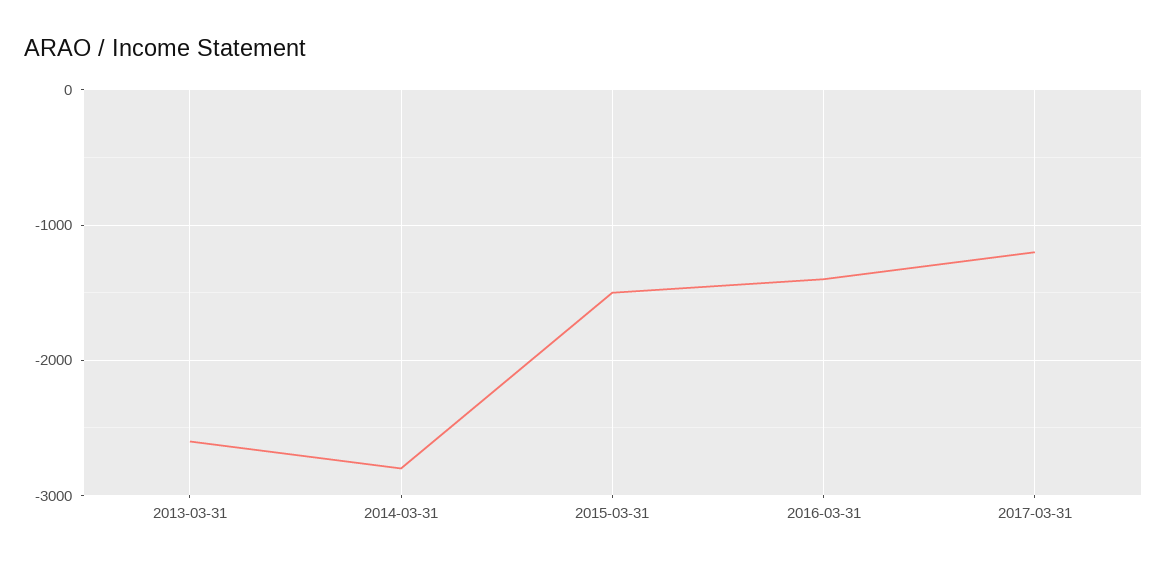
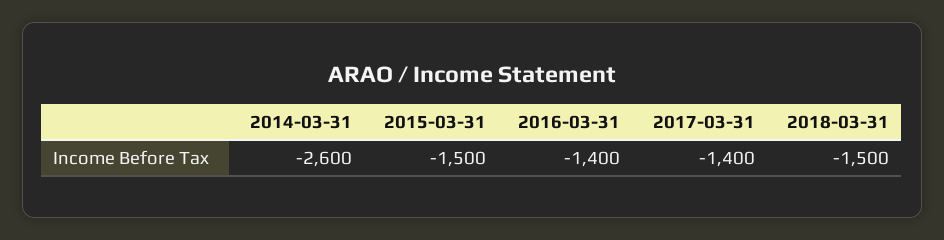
2013-03-31: -2600 -> none
2014-03-31: -2800 -> -2600
2017-03-31: -1200 -> -1400
2018-03-31: none -> -1500

